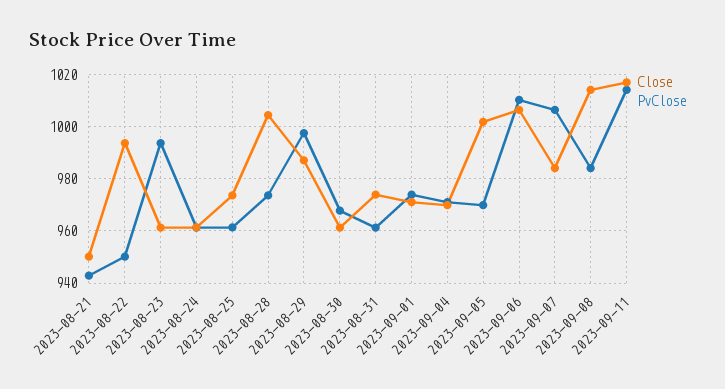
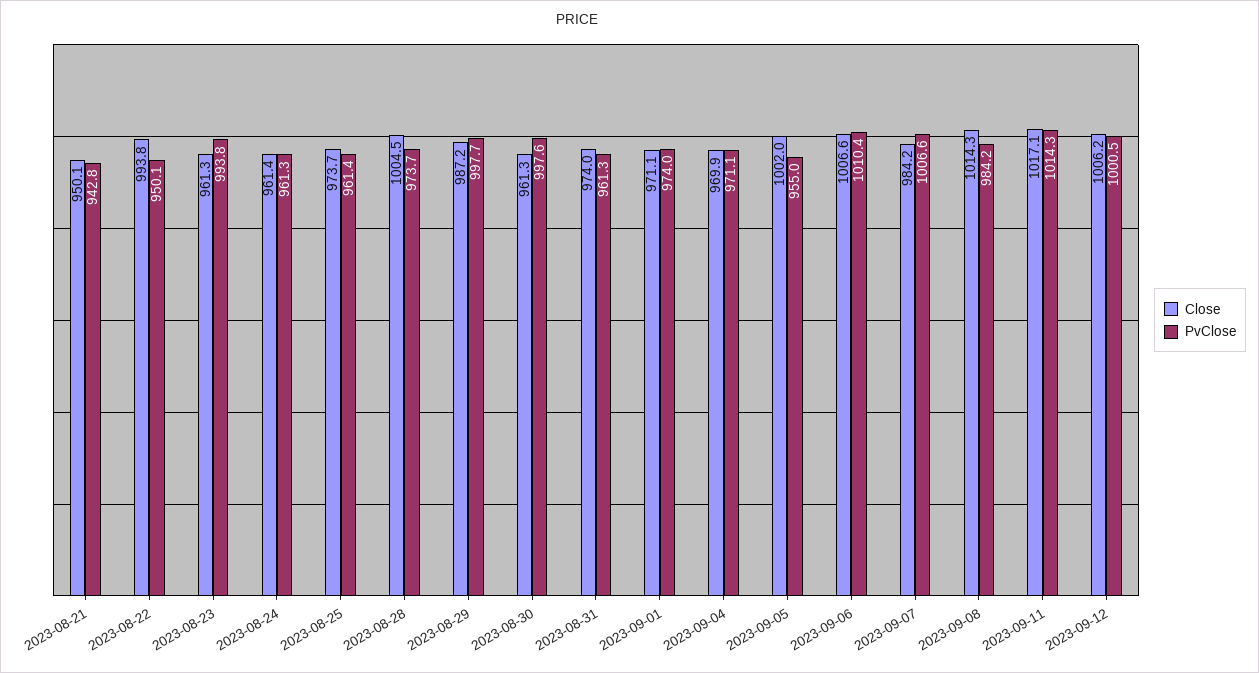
PvClose, 2023-08-30: 967.5 -> 997.6
PvClose, 2023-09-05: 970 -> 955
Close, 2023-09-12: none -> 1006.2
PvClose, 2023-09-12: none -> 1000.5

